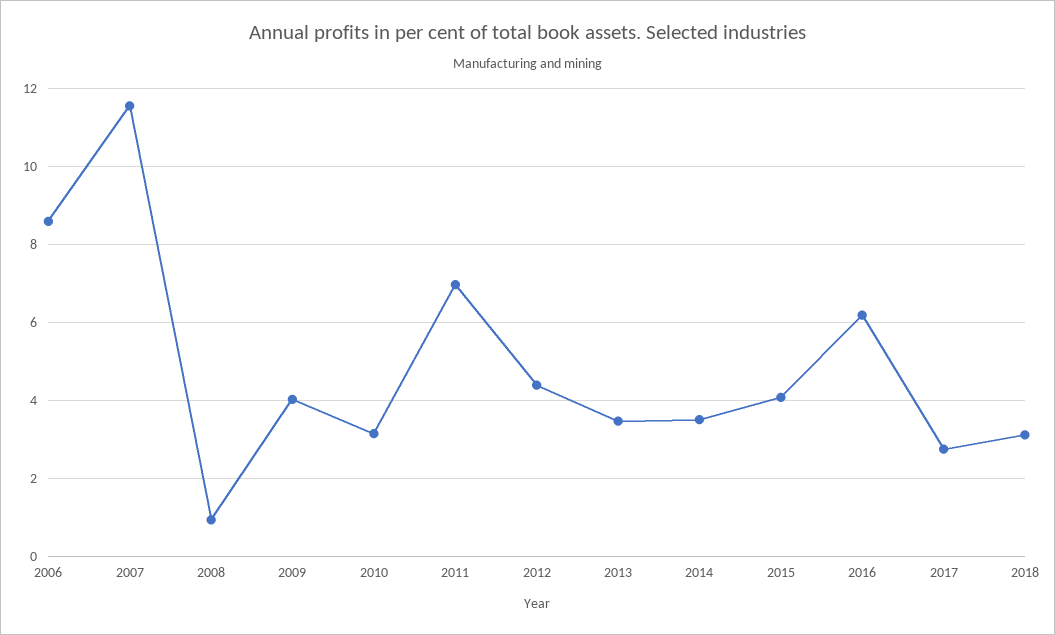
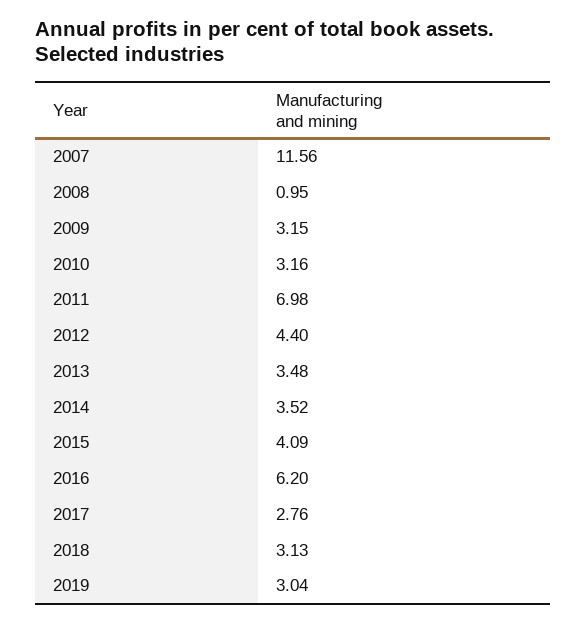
2006: 8.6 -> none
2009: 4 -> 3.15
2019: none -> 3.04

